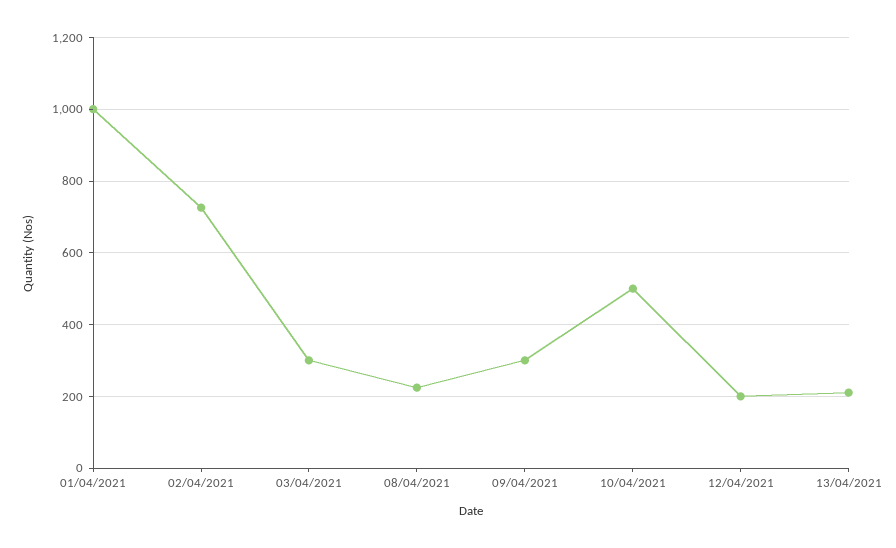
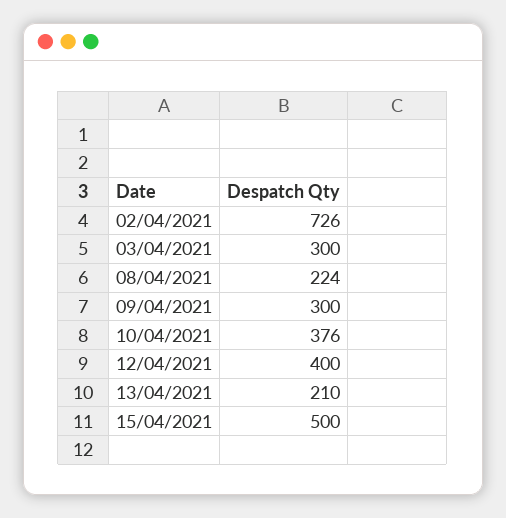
01/04/2021: 1000 -> none
10/04/2021: 500 -> 376
12/04/2021: 200 -> 400
15/04/2021: none -> 500

